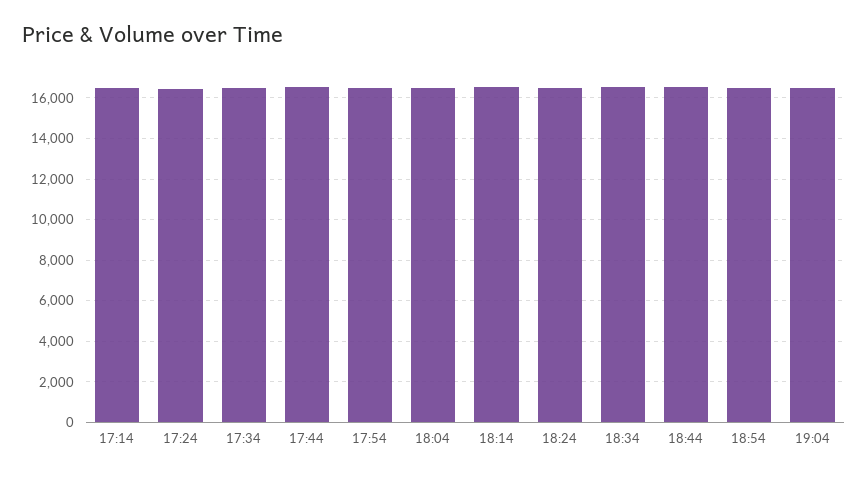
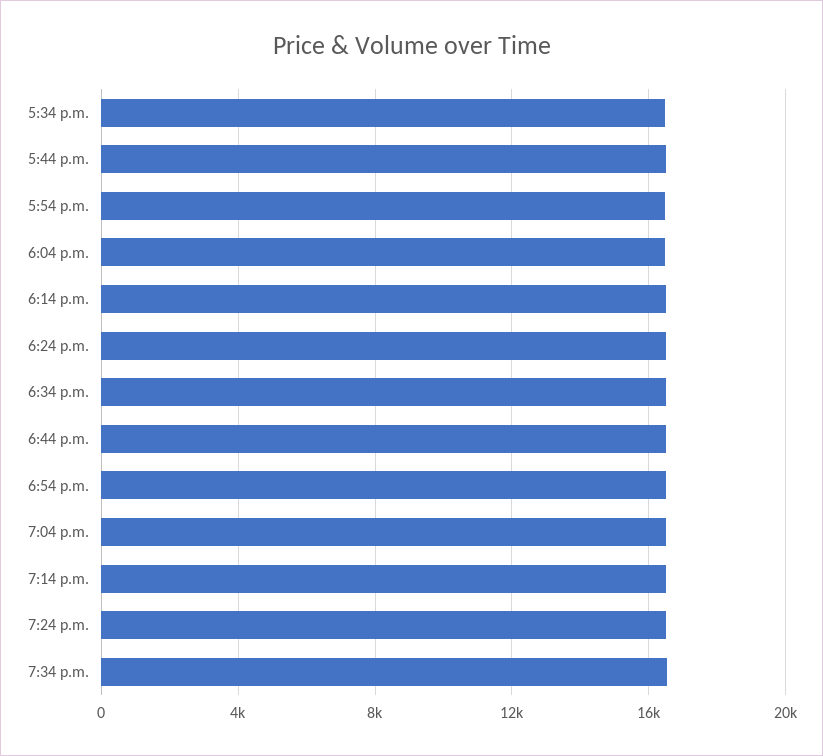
17:14: 16500 -> none
17:24: 16500 -> none
7:14 p.m.: none -> 16500
7:24 p.m.: none -> 16500
7:34 p.m.: none -> 16500

